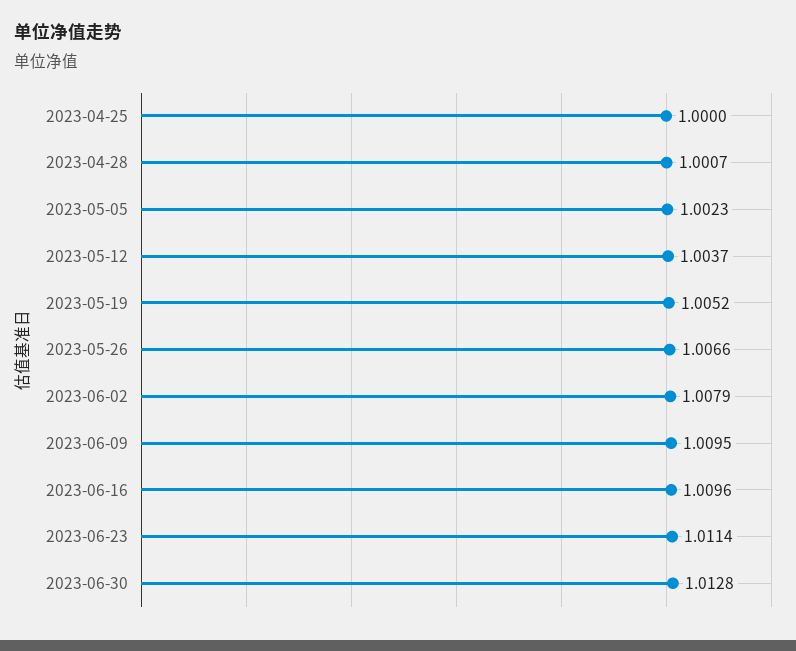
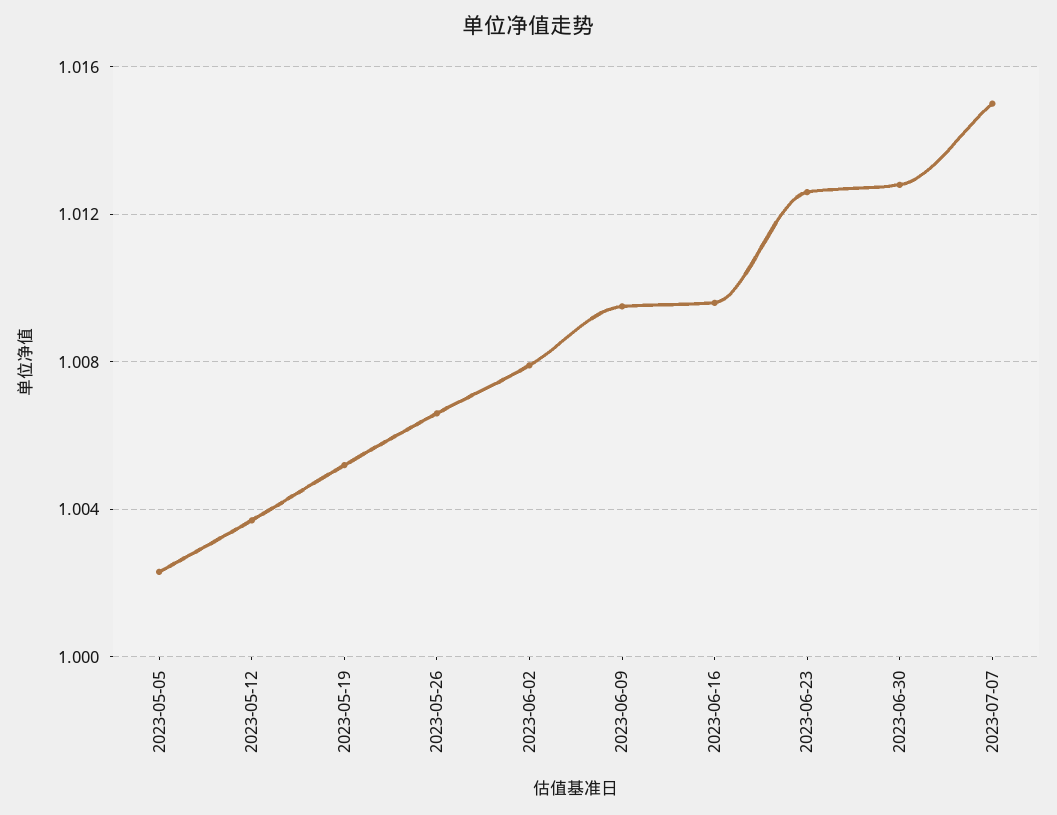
2023-04-25: 1 -> none
2023-04-28: 1.0007 -> none
2023-06-23: 1.0114 -> 1.0125
2023-07-07: none -> 1.015

